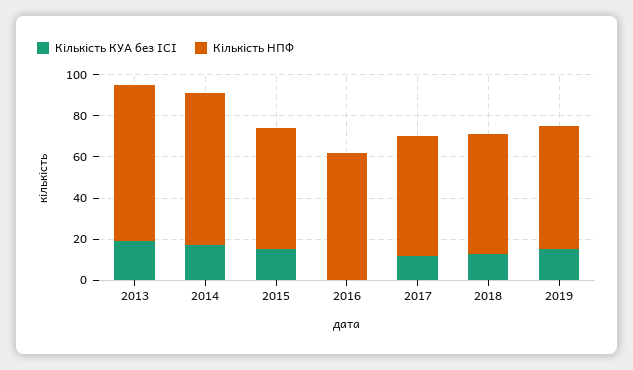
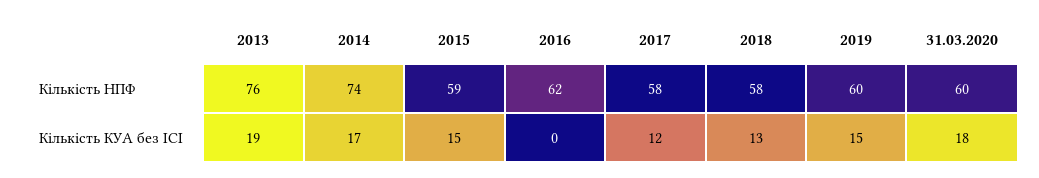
Кількість НПФ, 31.03.2020: none -> 60
Кількість КУА без ІСІ, 31.03.2020: none -> 18

